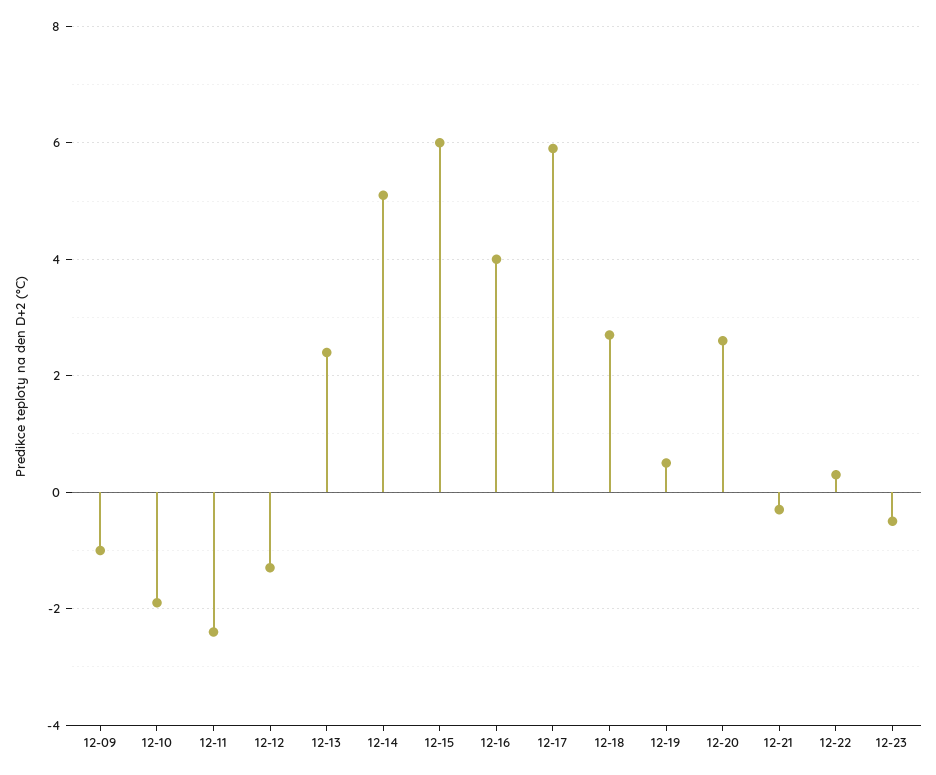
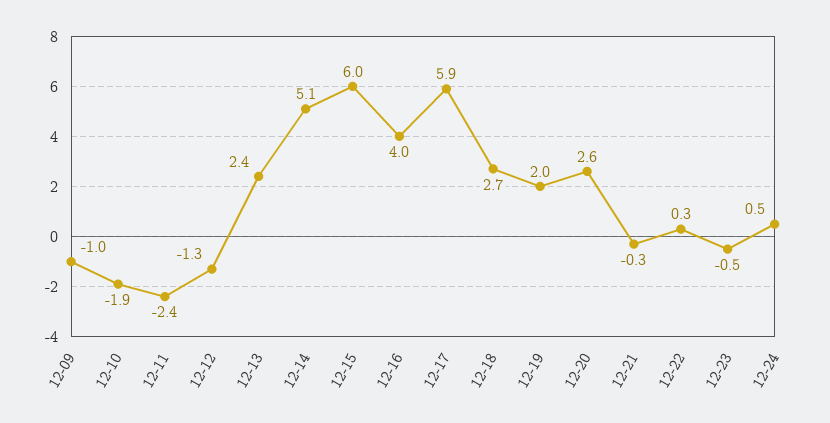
12-19: 0.5 -> 2
12-24: none -> 0.5

